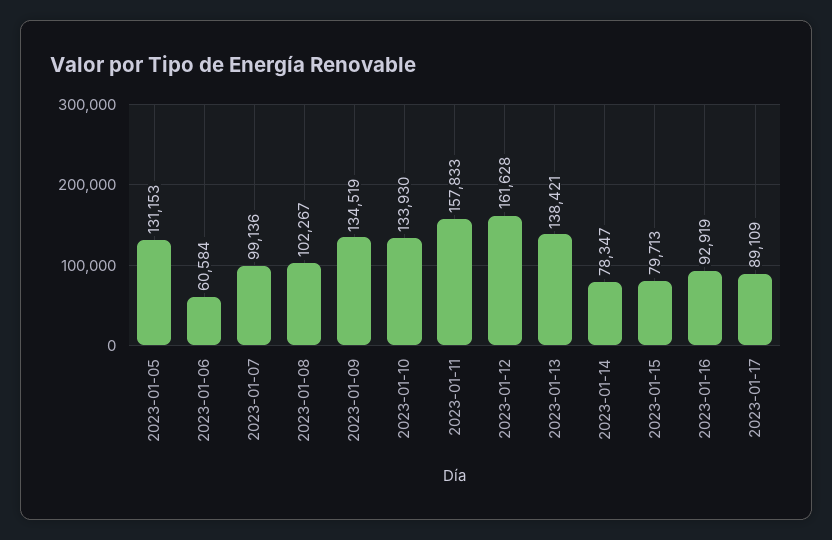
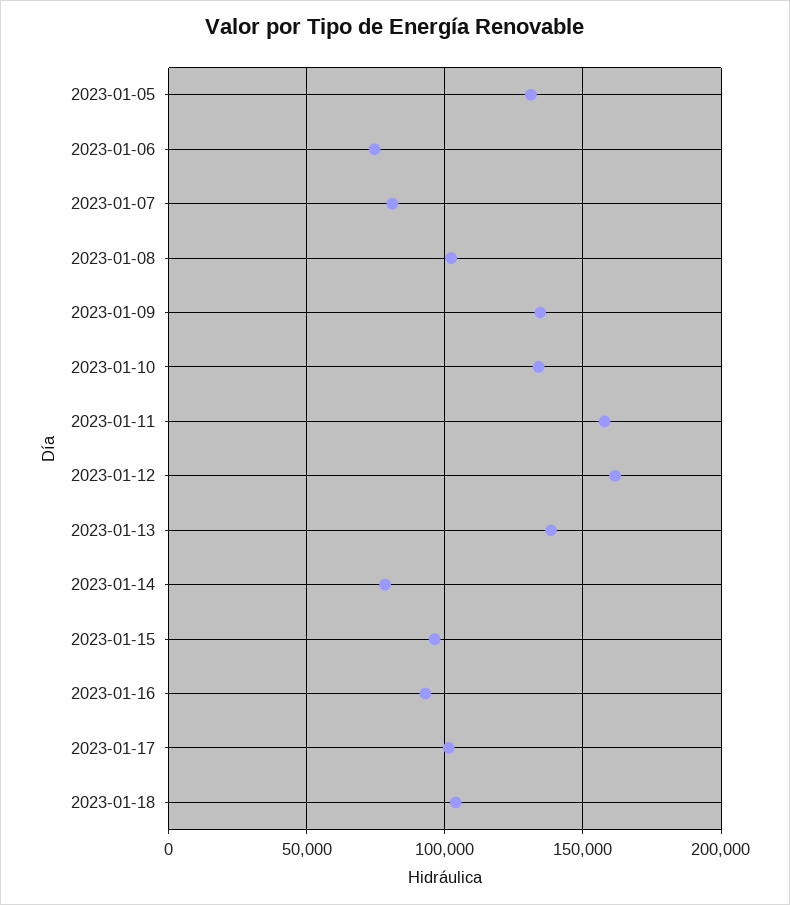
2023-01-06: 60584 -> 75000
2023-01-07: 99136 -> 80000
2023-01-15: 79713 -> 95000
2023-01-17: 89109 -> 100000
2023-01-18: none -> 105000

